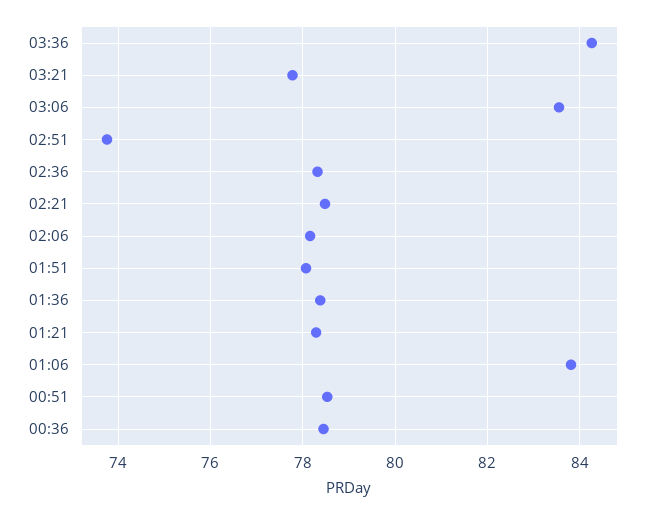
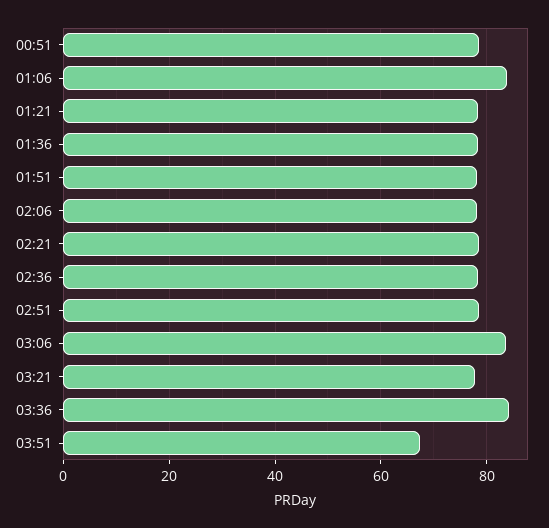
02:51: 73.8 -> 78
00:36: 78.4 -> none
03:51: none -> 68

